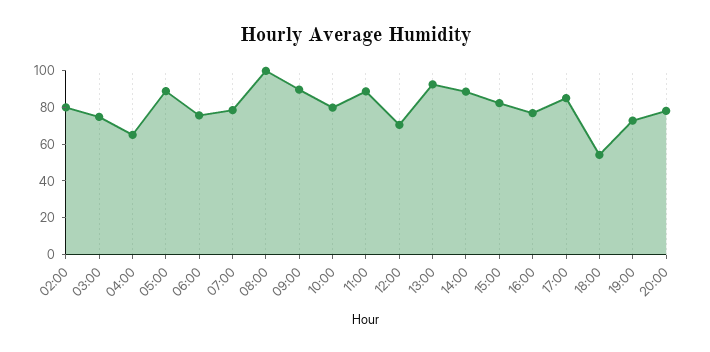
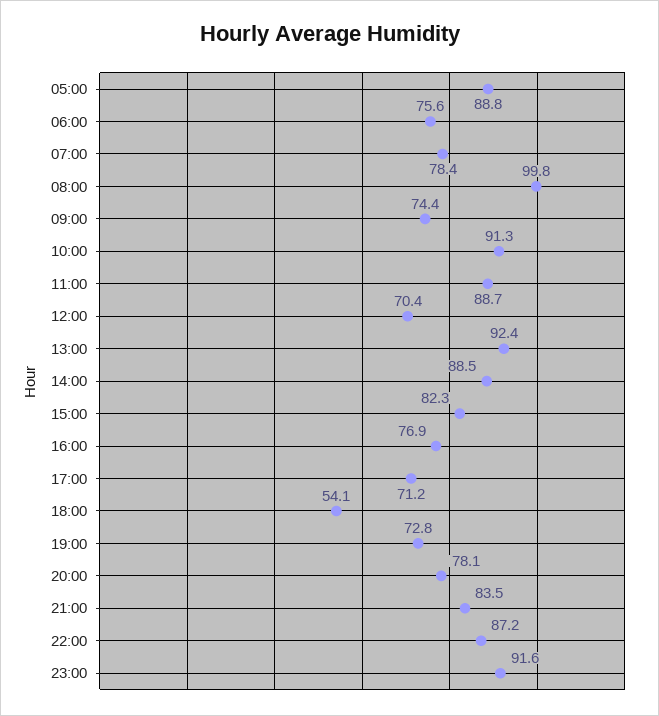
02:00: 80 -> none
03:00: 75 -> none
04:00: 65 -> none
09:00: 90 -> 74.4
10:00: 80 -> 91.3
17:00: 85 -> 71.2
21:00: none -> 83.5
22:00: none -> 87.2
23:00: none -> 91.6

